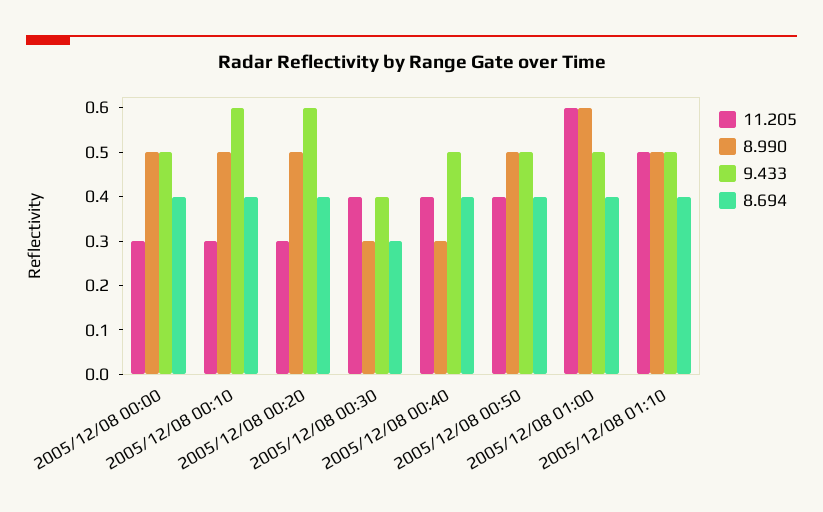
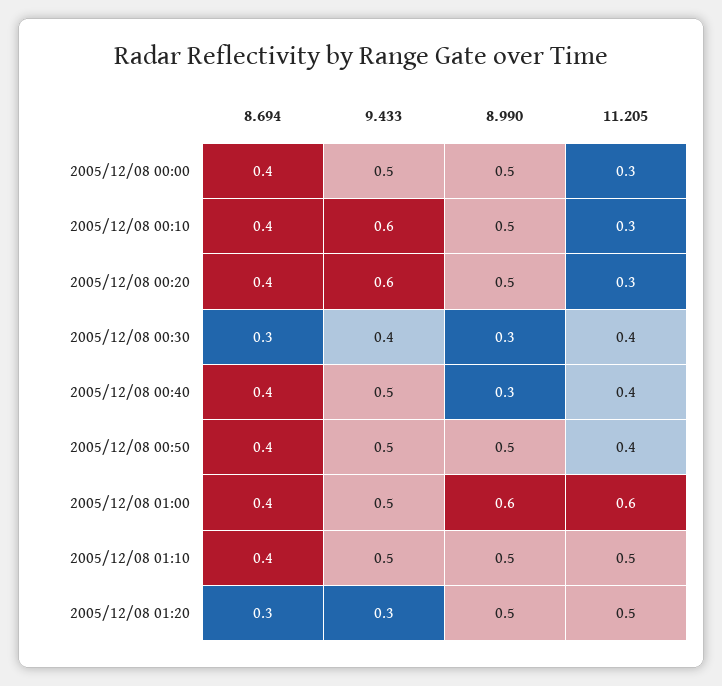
8.694, 2005/12/08 01:20: none -> 0.3
9.433, 2005/12/08 01:20: none -> 0.3
8.990, 2005/12/08 01:20: none -> 0.5
11.205, 2005/12/08 01:20: none -> 0.5

